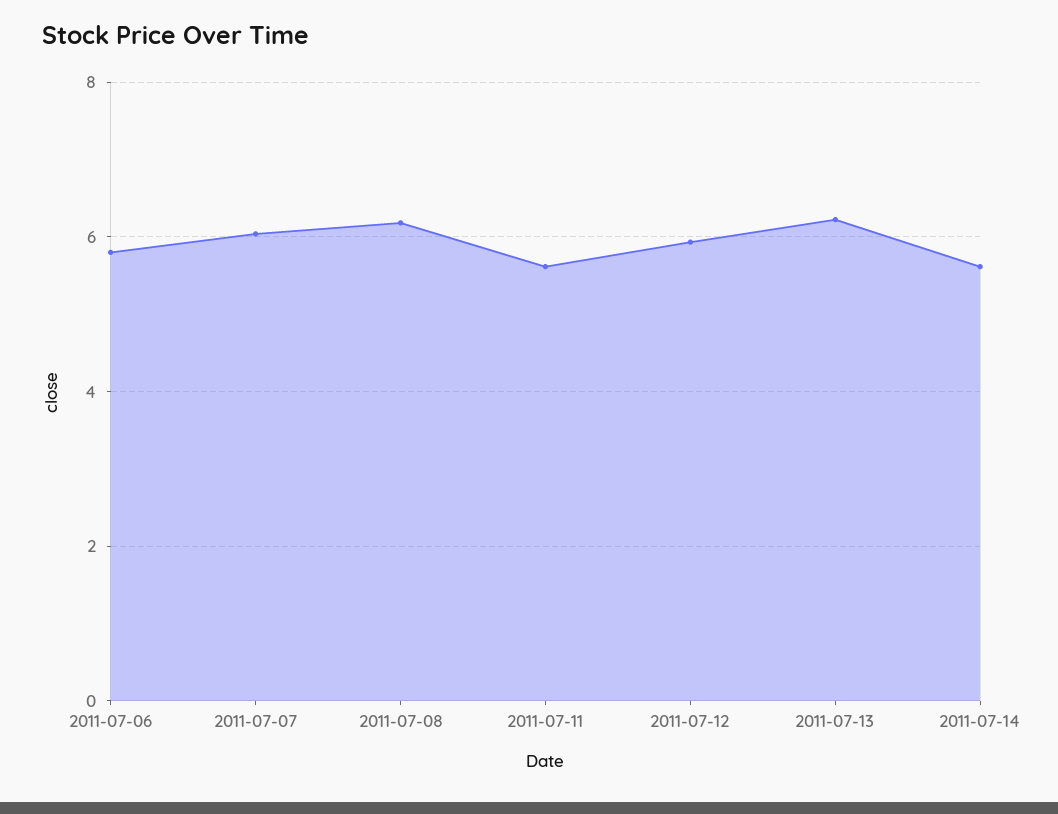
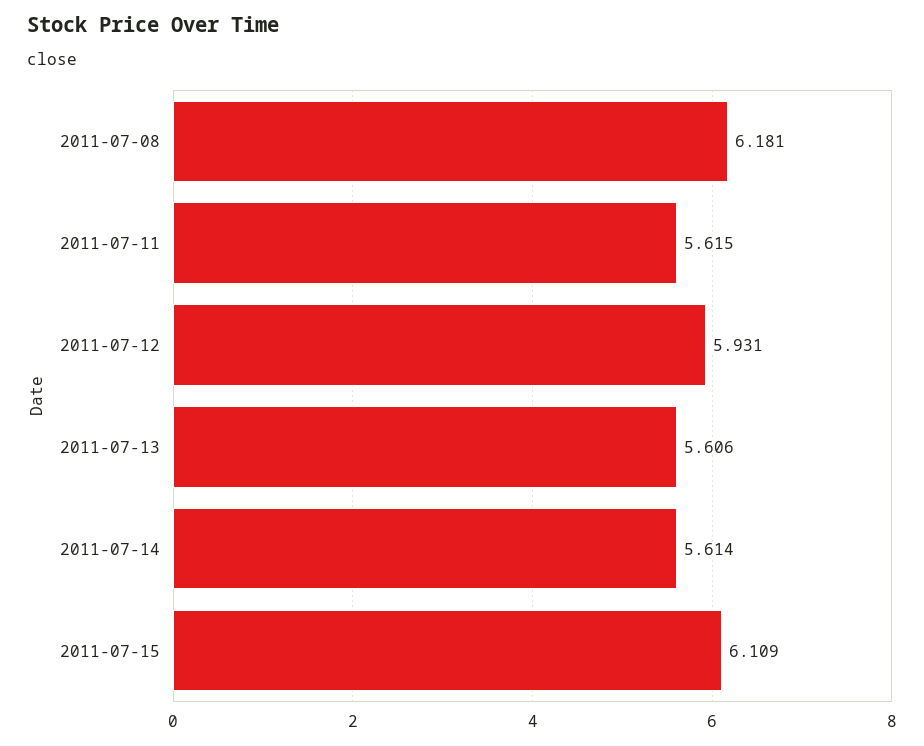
2011-07-06: 5.8 -> none
2011-07-07: 6 -> none
2011-07-13: 6.2 -> 5.606
2011-07-15: none -> 6.109

